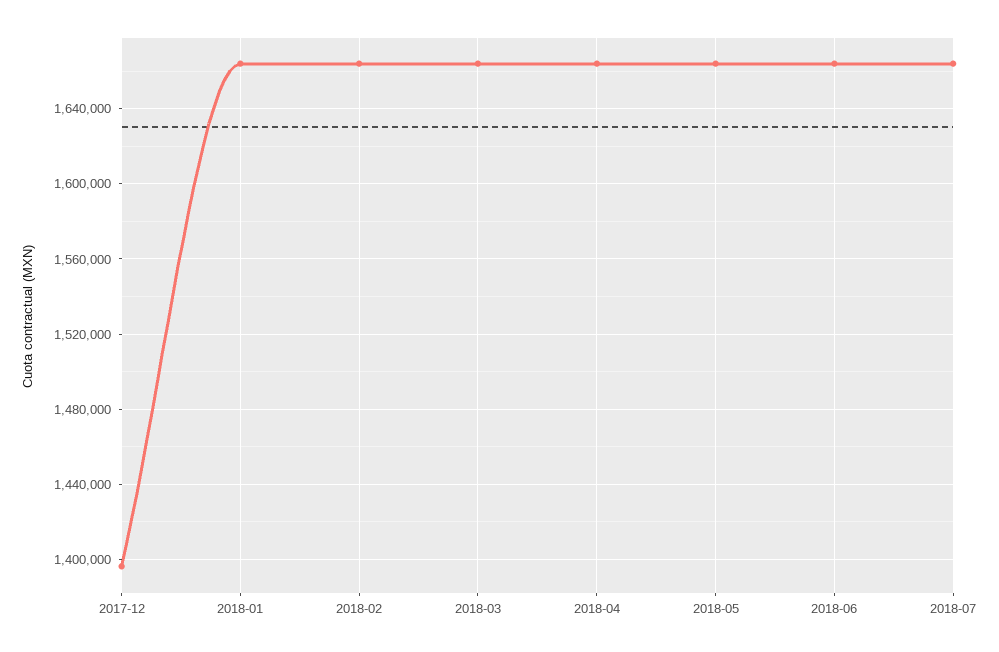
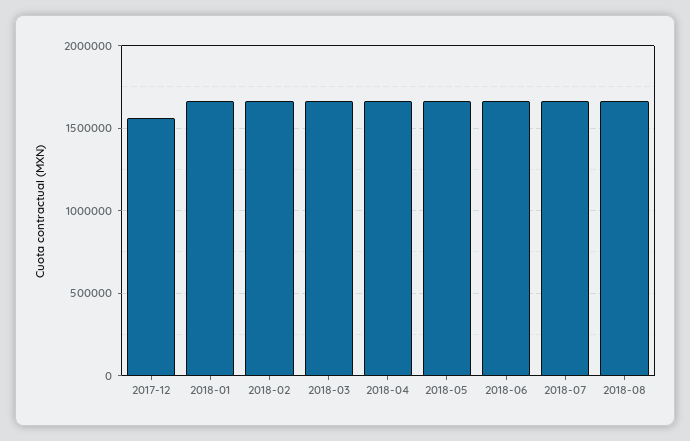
2017-12: 1395000 -> 1550000
2018-08: none -> 1650000

